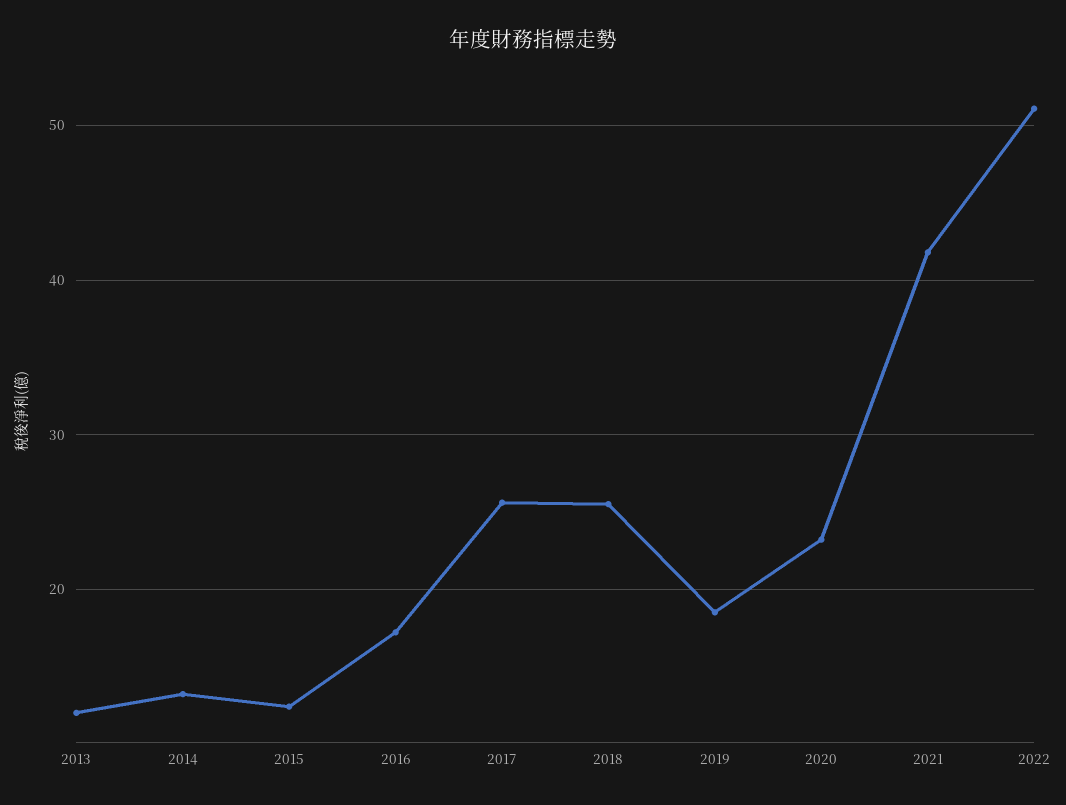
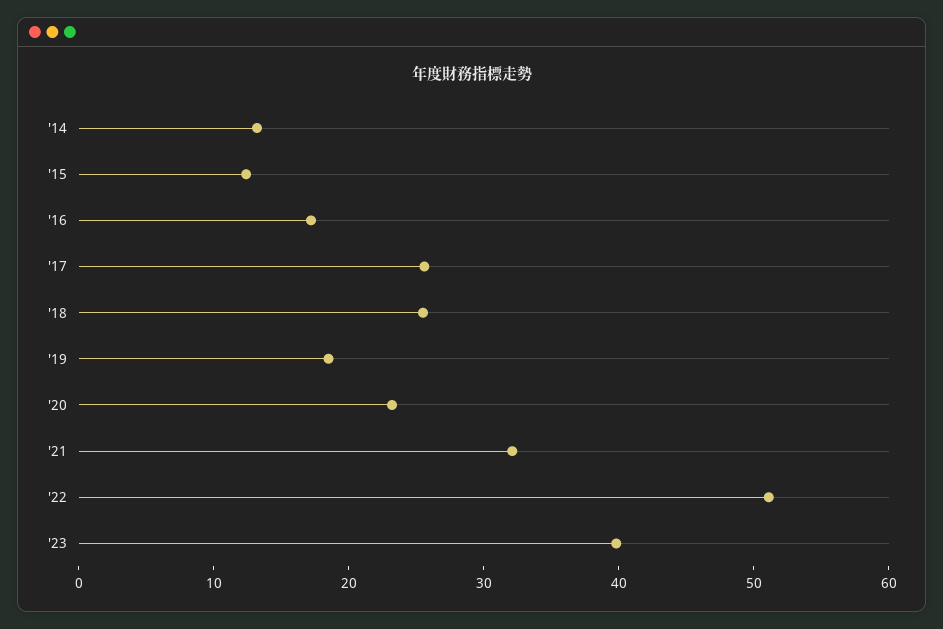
2013: 12 -> none
2021: 42 -> 32
'23: none -> 40

